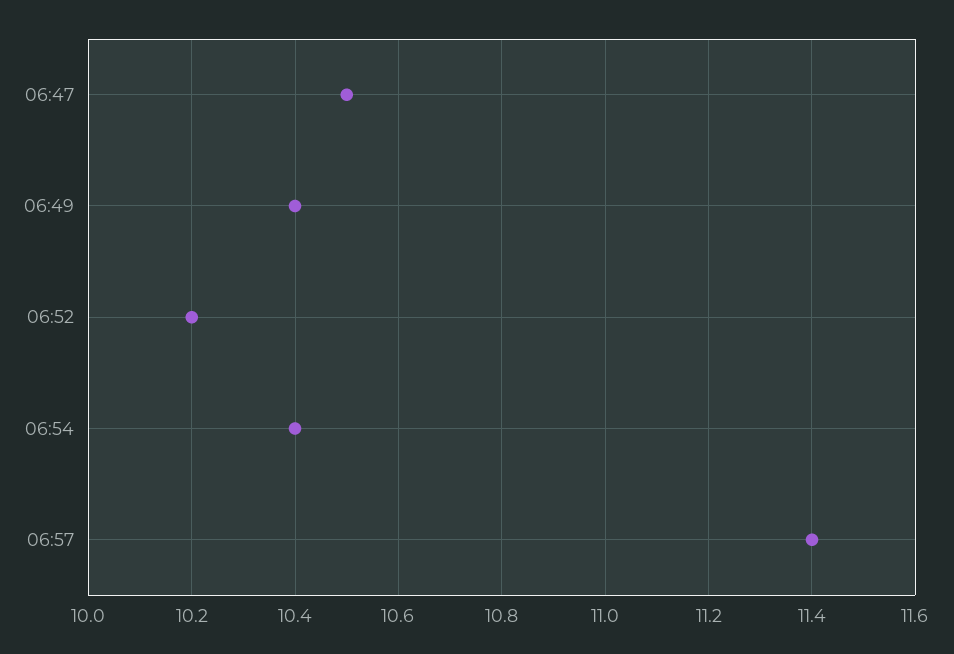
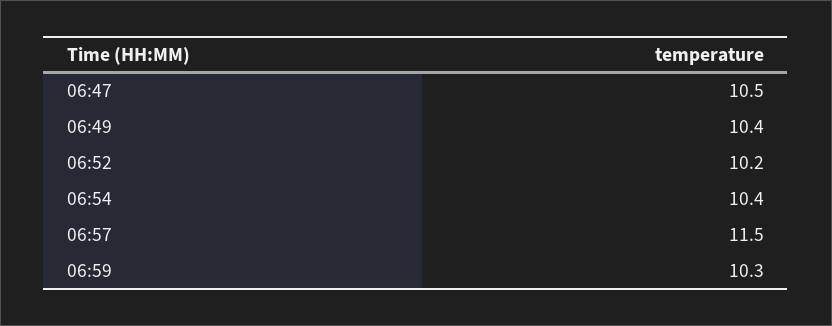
06:57: 11.4 -> 11.5
06:59: none -> 10.3

